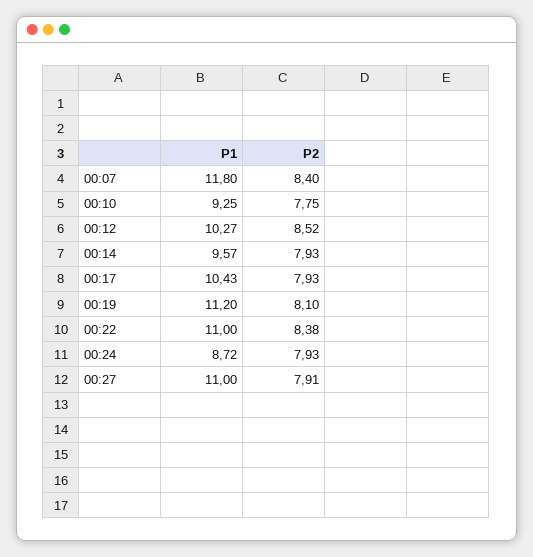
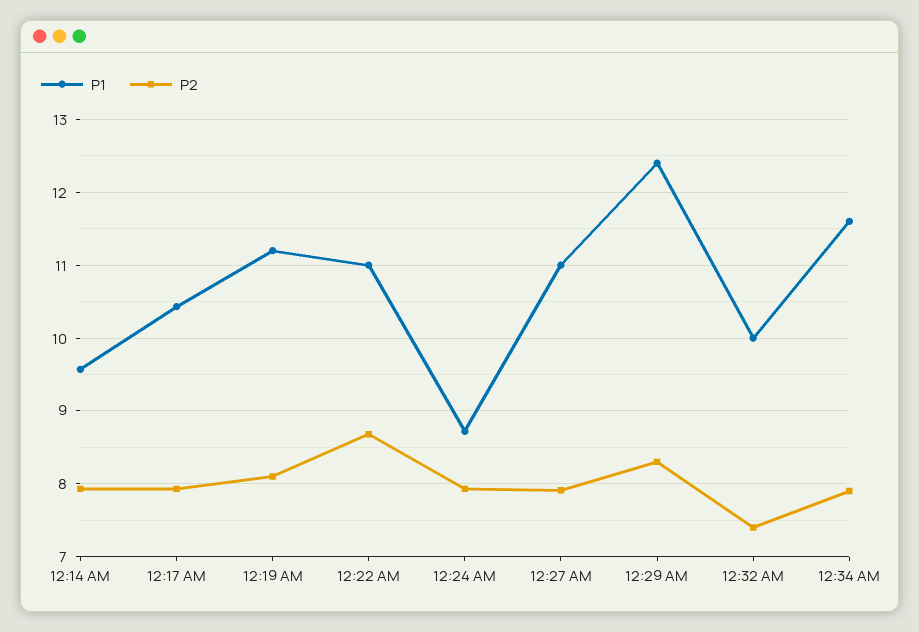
P1, 00:07: 11.8 -> none
P2, 00:07: 8.4 -> none
P1, 00:10: 9.25 -> none
P2, 00:10: 7.75 -> none
P1, 00:12: 10.27 -> none
P2, 00:12: 8.52 -> none
P2, 00:22: 8.38 -> 8.7
P1, 12:29 AM: none -> 12.4
P2, 12:29 AM: none -> 8.3
P1, 12:32 AM: none -> 10
P2, 12:32 AM: none -> 7.4
P1, 12:34 AM: none -> 11.6
P2, 12:34 AM: none -> 7.9

